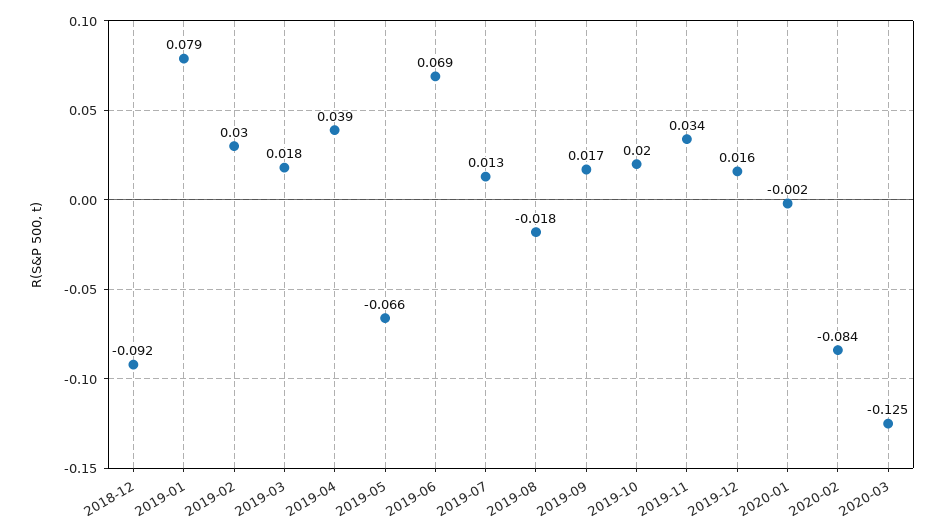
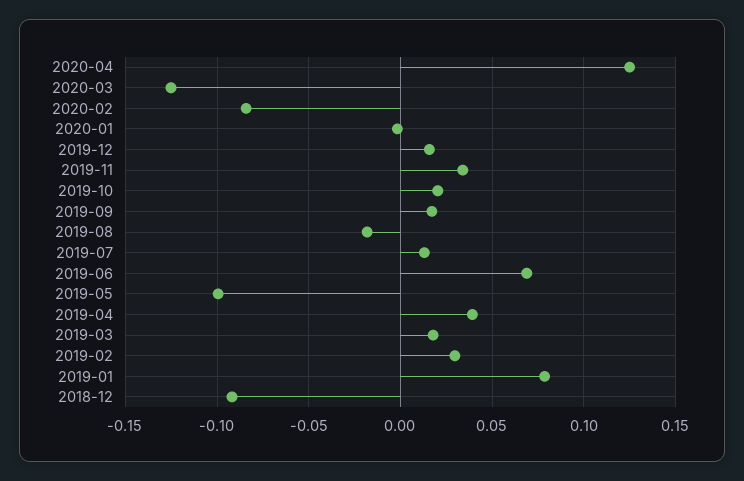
2019-05: -0.066 -> -0.1
2020-04: none -> 0.125

